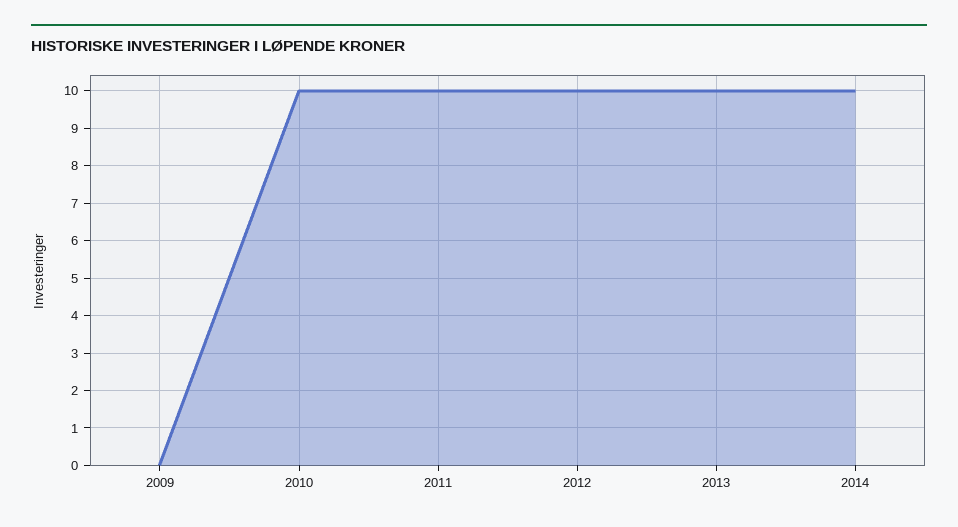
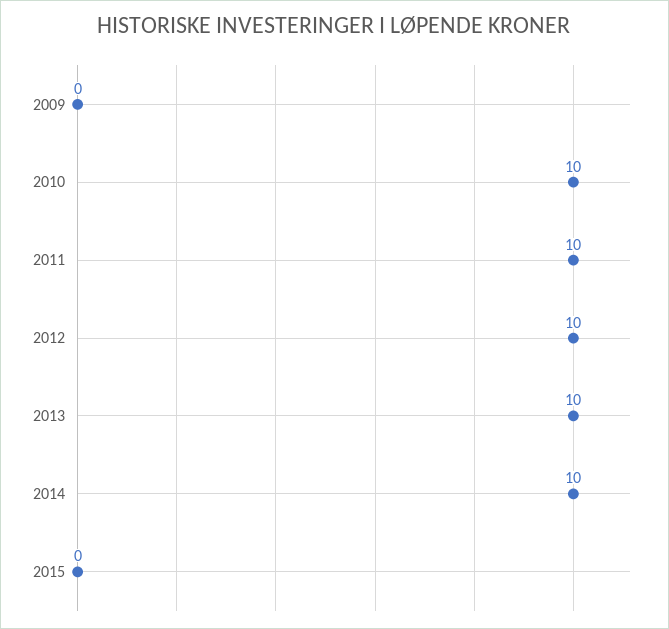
2015: none -> 0

